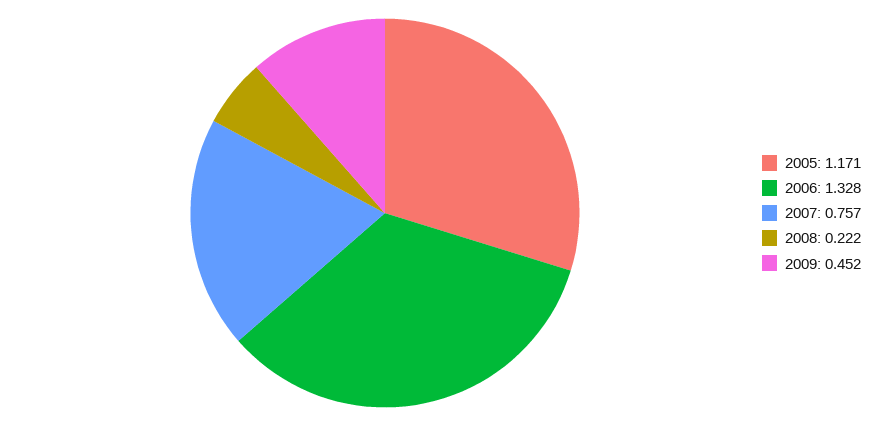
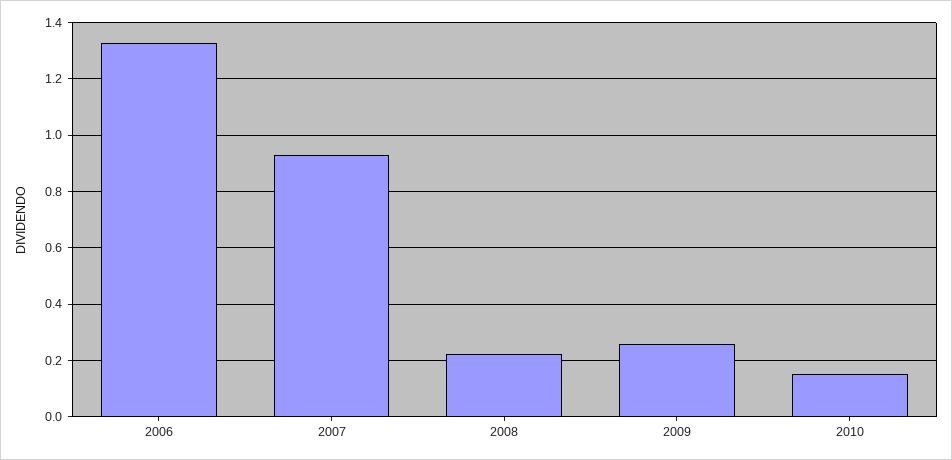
2005: 1.171 -> none
2007: 0.757 -> 0.925
2009: 0.452 -> 0.25
2010: none -> 0.15

